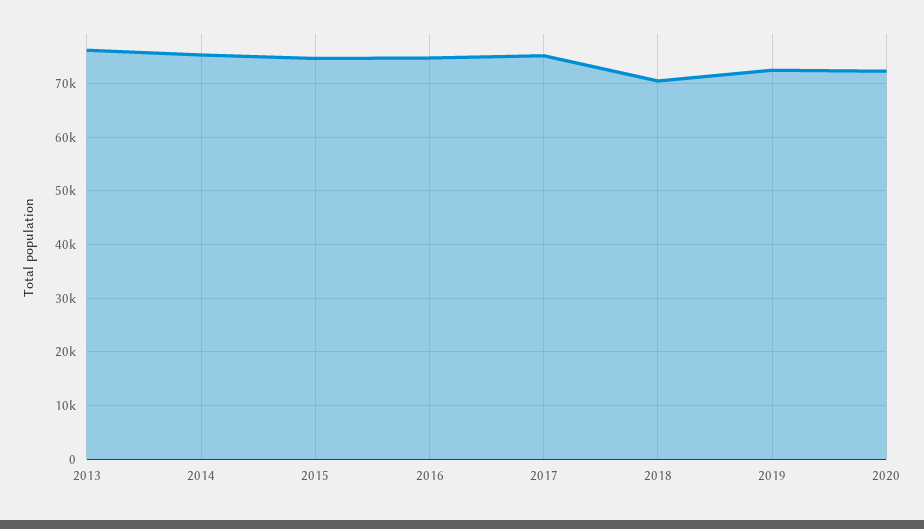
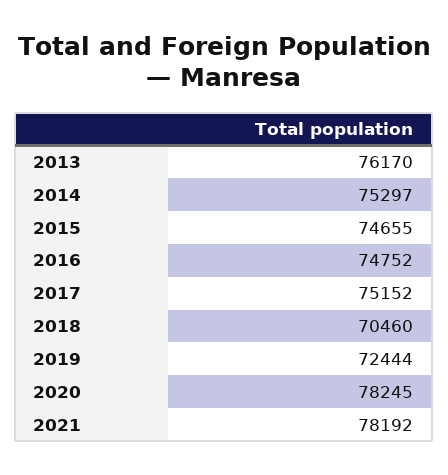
2020: 72000 -> 78245
2021: none -> 78192

